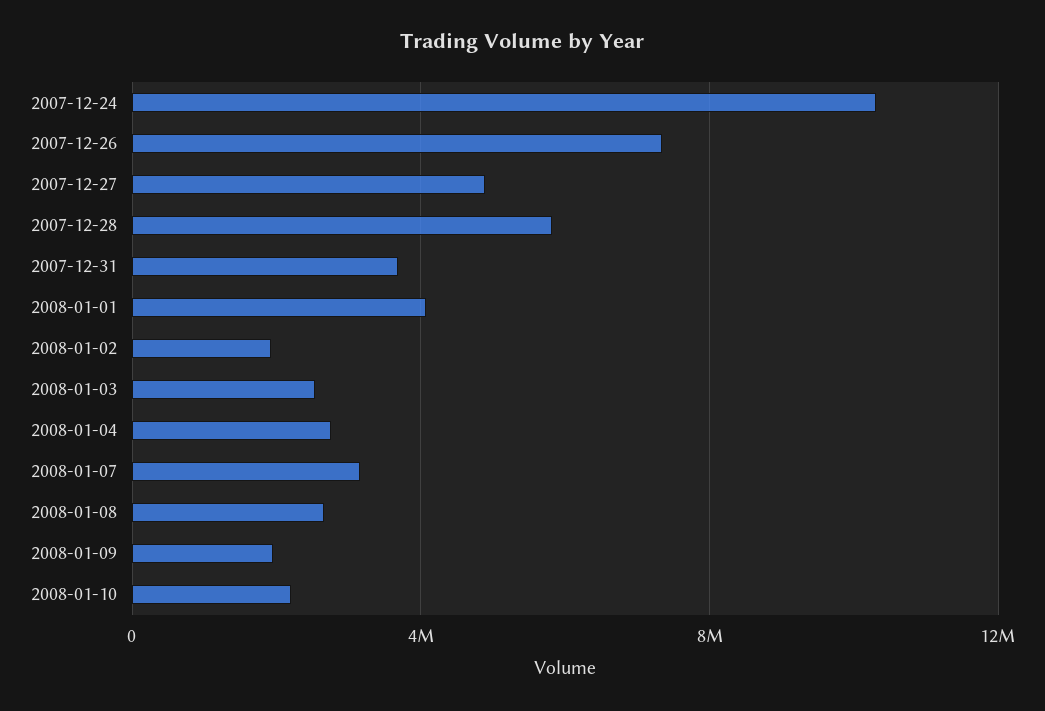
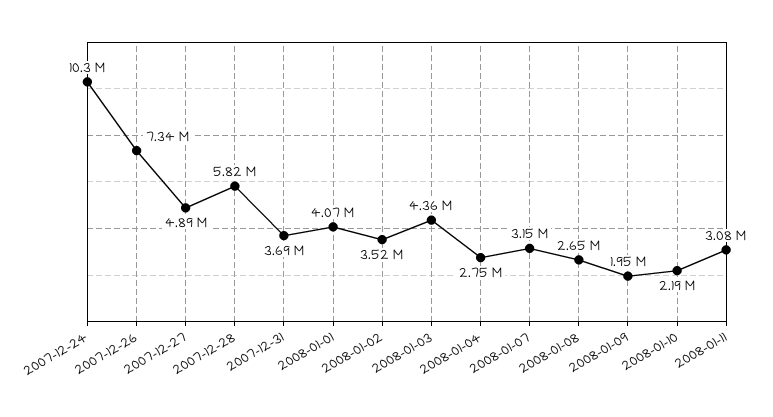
2008-01-02: 2000000 -> 3520000
2008-01-03: 2500000 -> 4360000
2008-01-11: none -> 3080000

